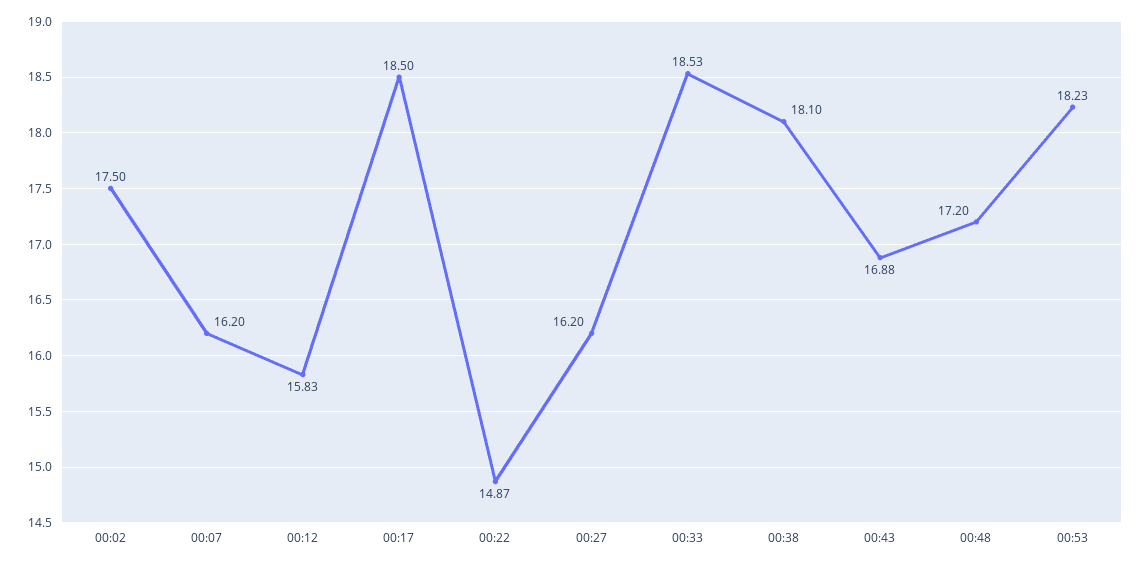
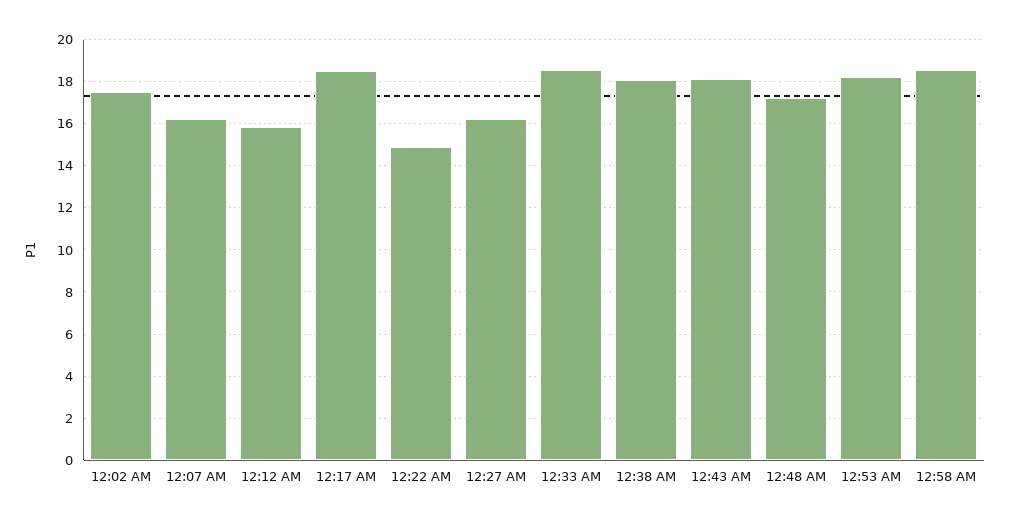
00:43: 16.88 -> 18
12:58 AM: none -> 18.5

